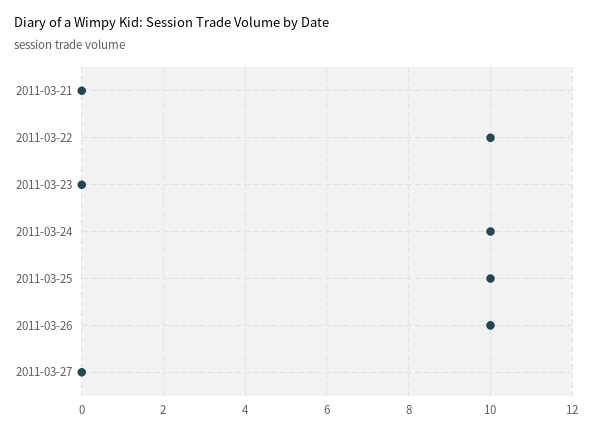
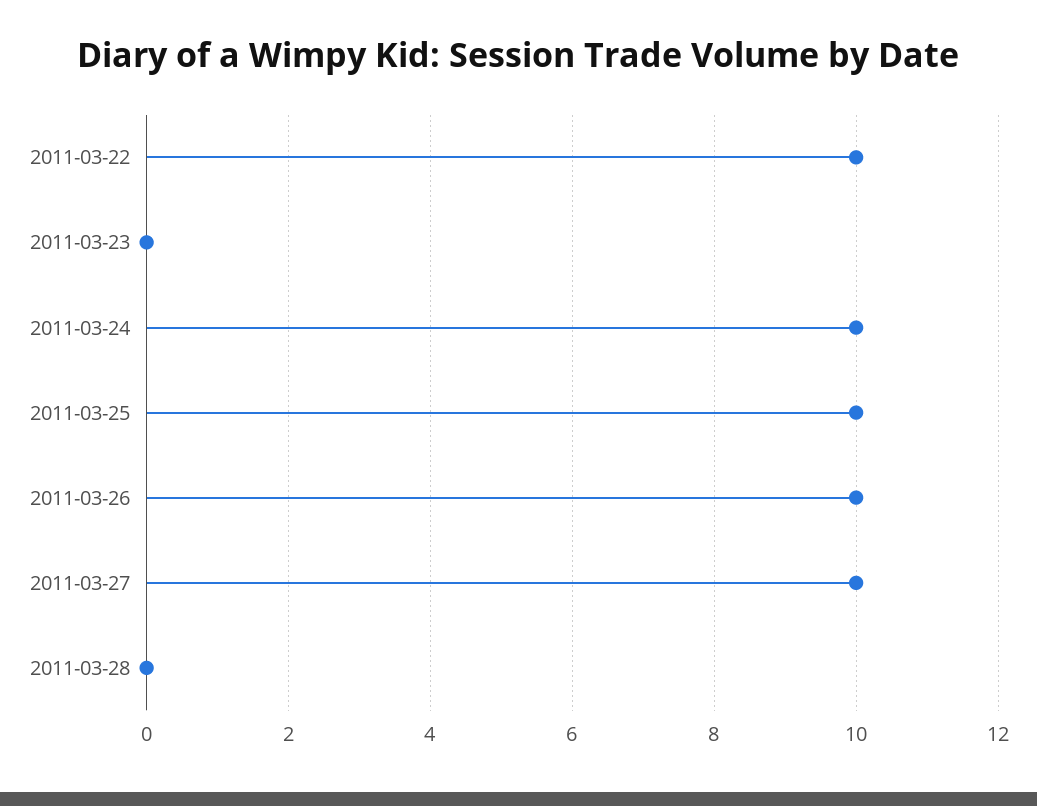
2011-03-21: 0 -> none
2011-03-27: 0 -> 10
2011-03-28: none -> 0

